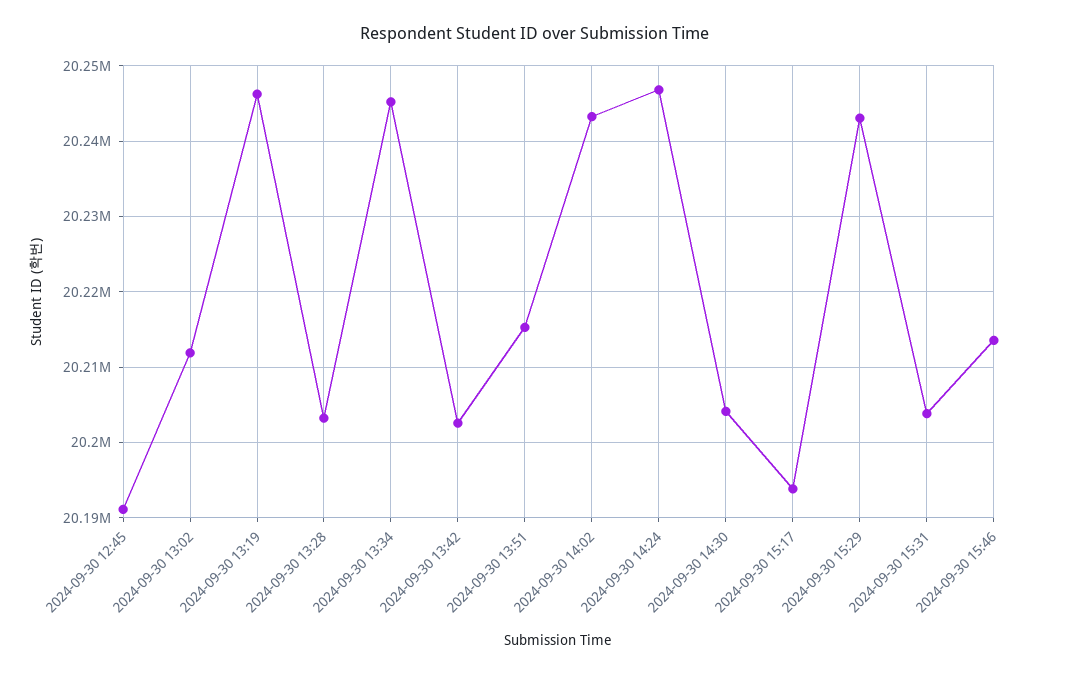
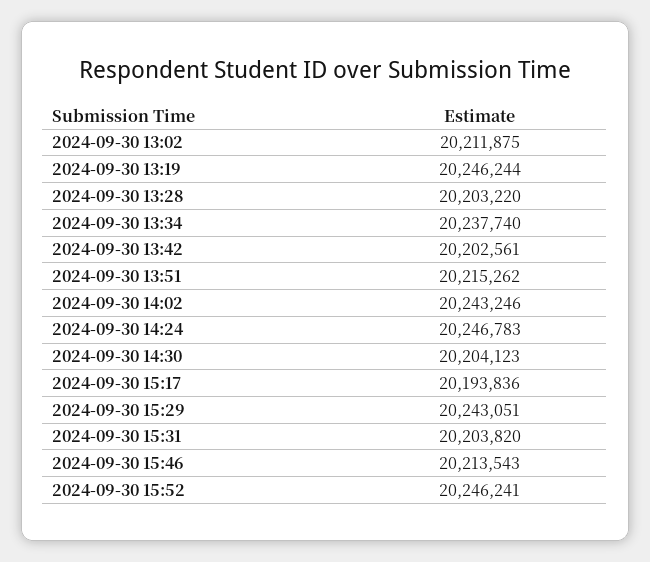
2024-09-30 12:45: 20191000 -> none
2024-09-30 13:34: 20245000 -> 20237740
2024-09-30 15:52: none -> 20246241

